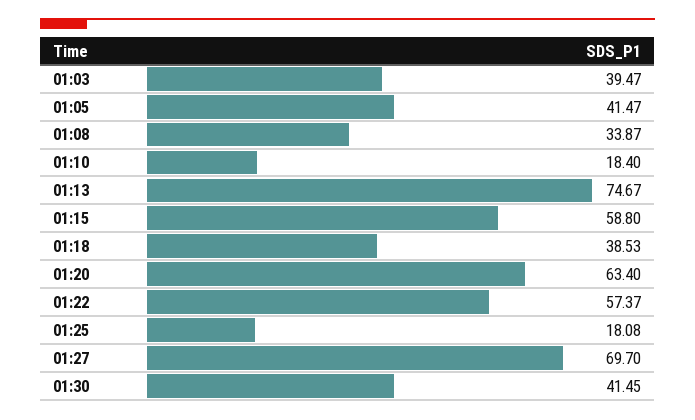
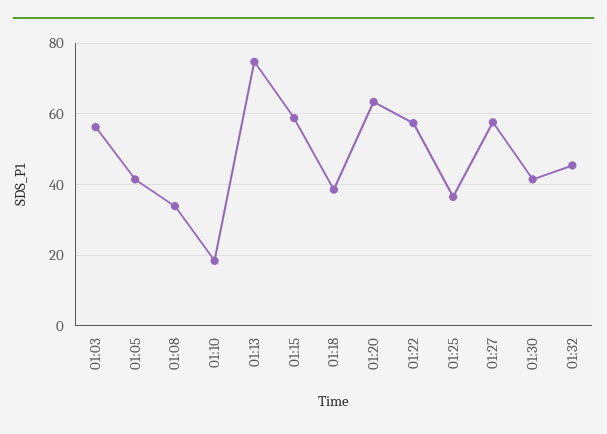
01:03: 39.47 -> 56
01:25: 18.08 -> 36
01:27: 69.7 -> 58
01:32: none -> 46

